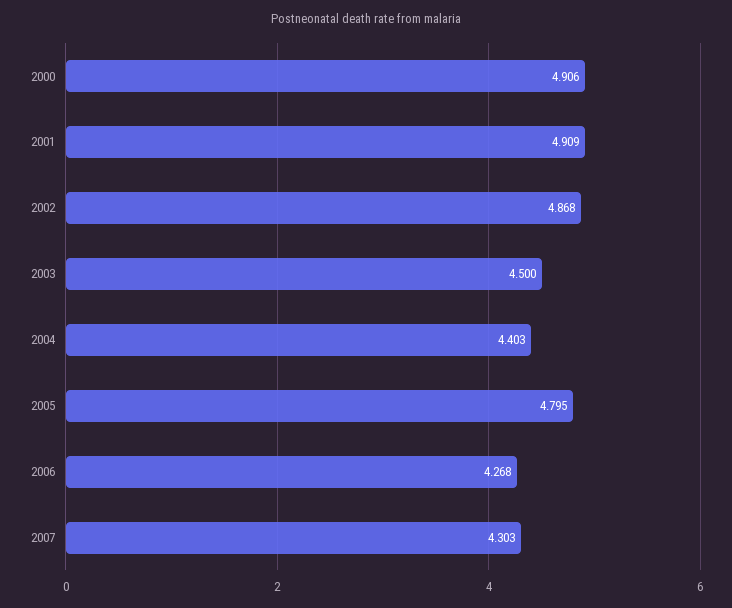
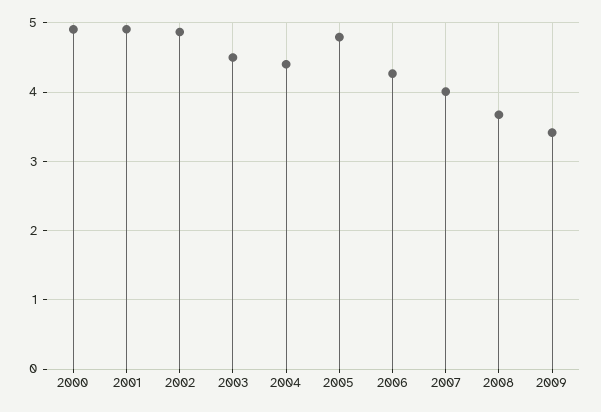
2007: 4.303 -> 4
2008: none -> 3.7
2009: none -> 3.4

